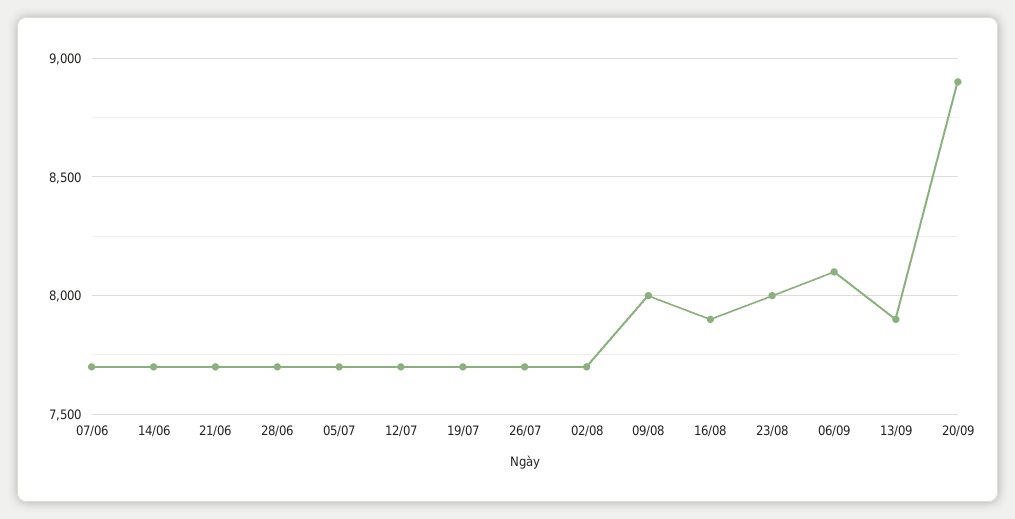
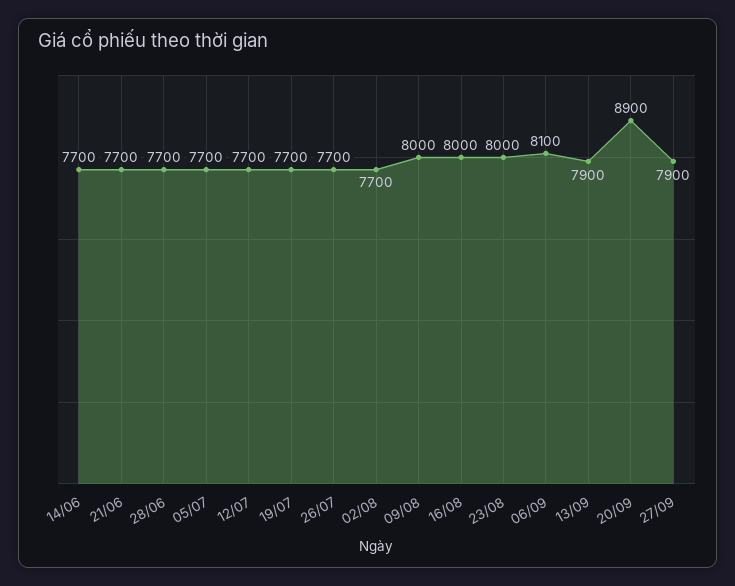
07/06: 7700 -> none
16/08: 7900 -> 8000
27/09: none -> 7900

